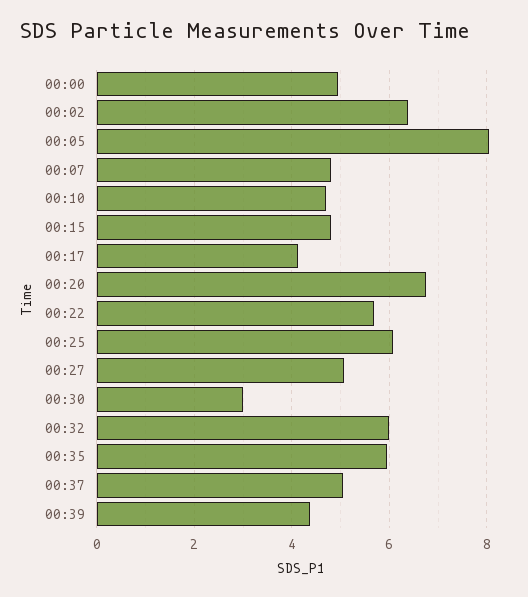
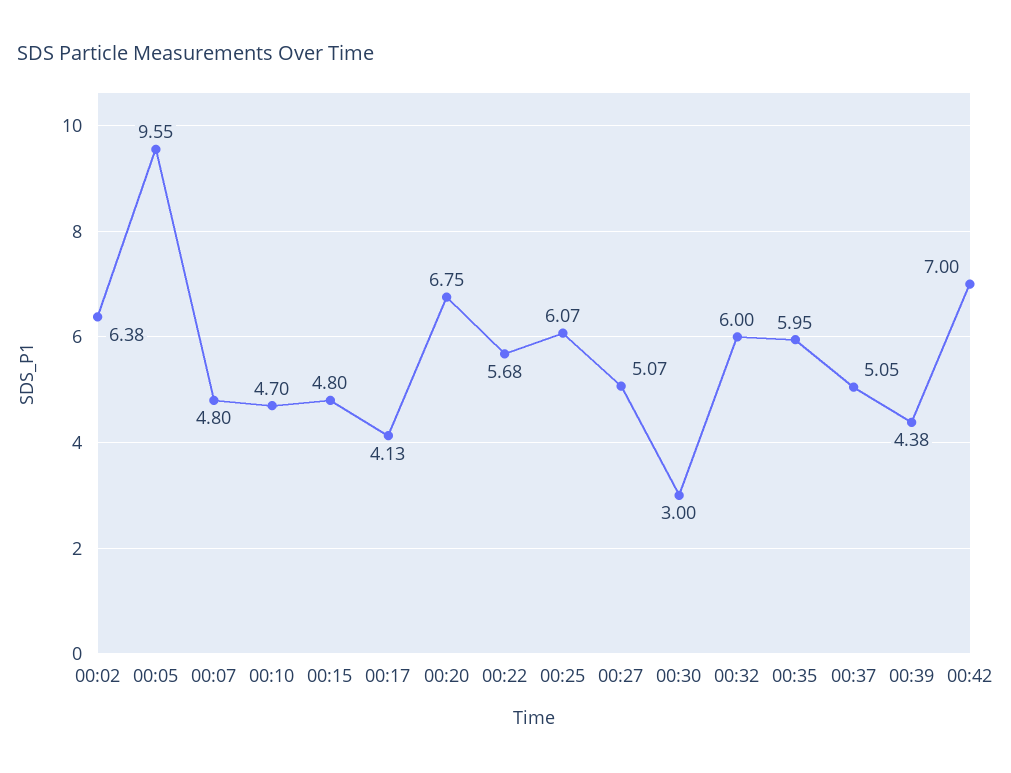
00:00: 5 -> none
00:05: 8 -> 9.55
00:42: none -> 7

